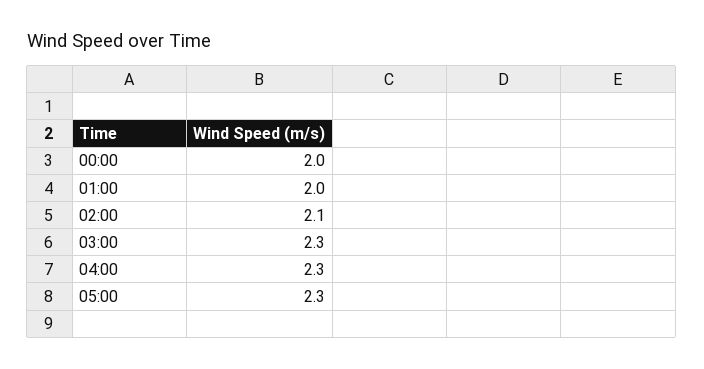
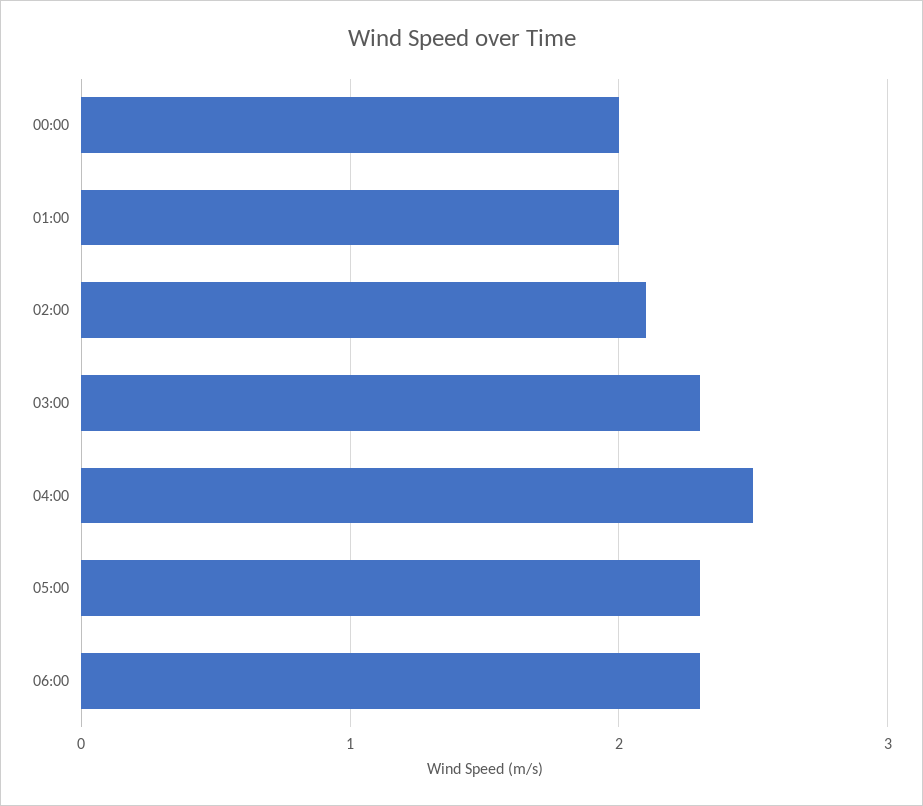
04:00: 2.3 -> 2.5
06:00: none -> 2.3

